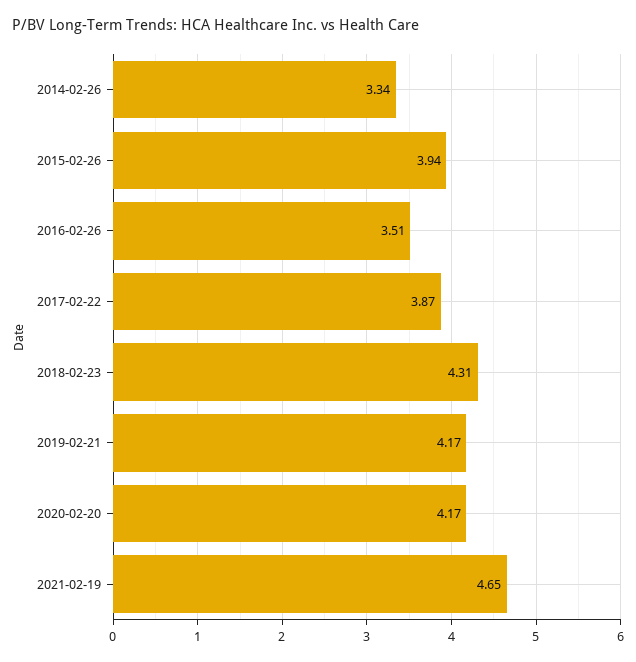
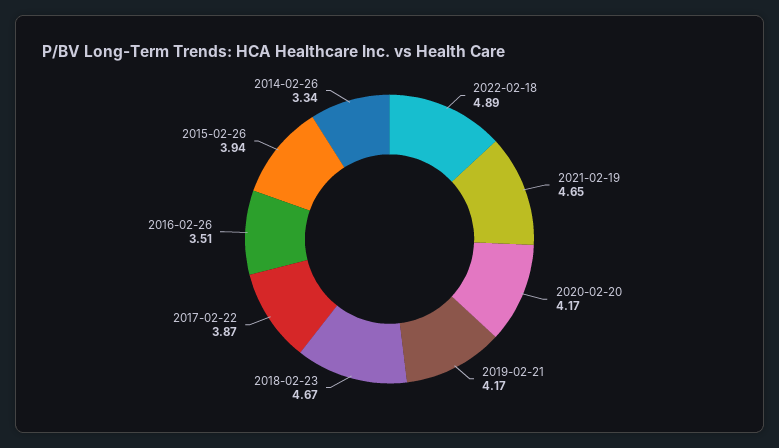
2018-02-23: 4.31 -> 4.67
2022-02-18: none -> 4.89

